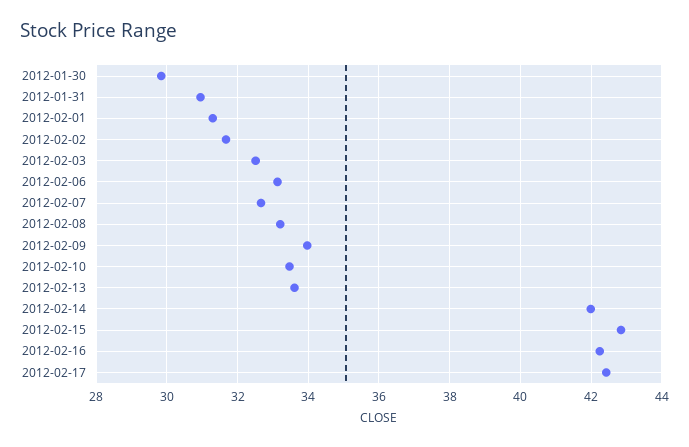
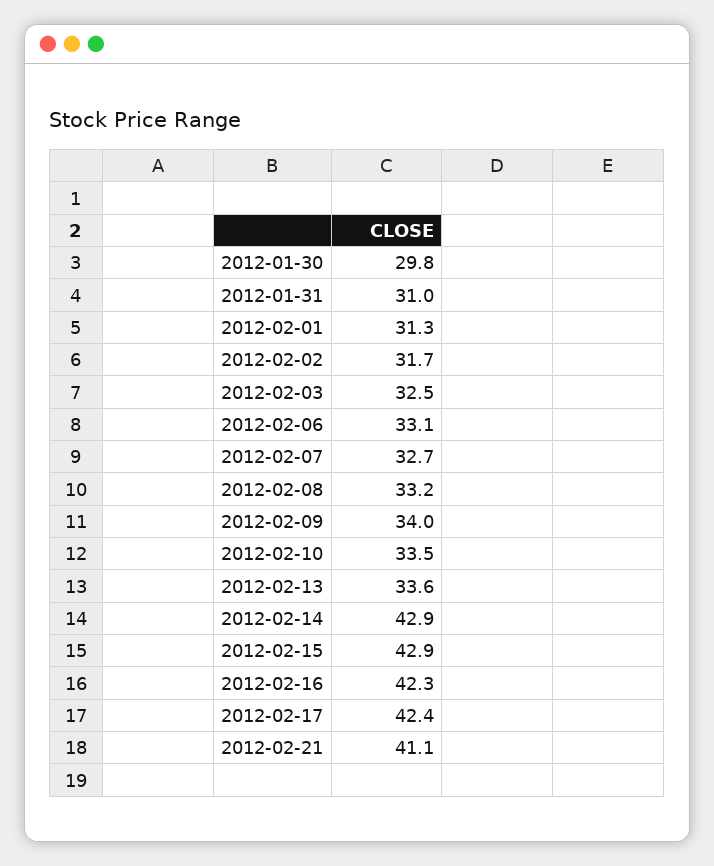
2012-02-14: 42 -> 42.9
2012-02-21: none -> 41.1

